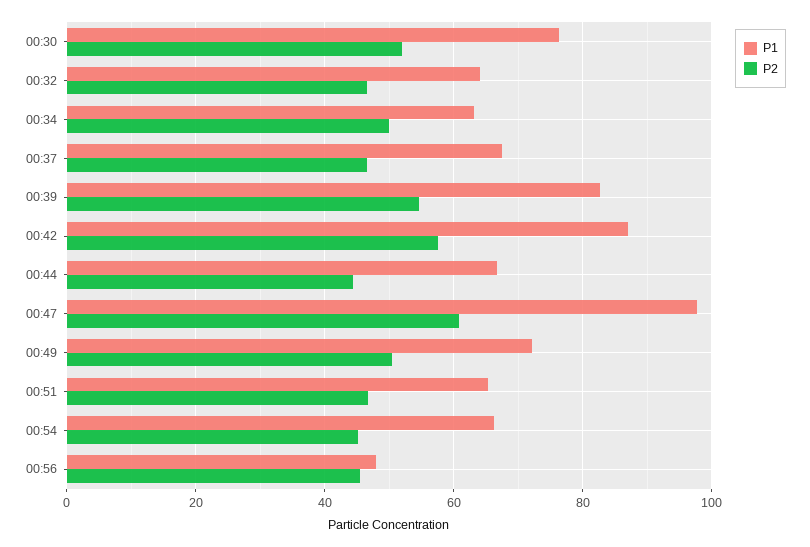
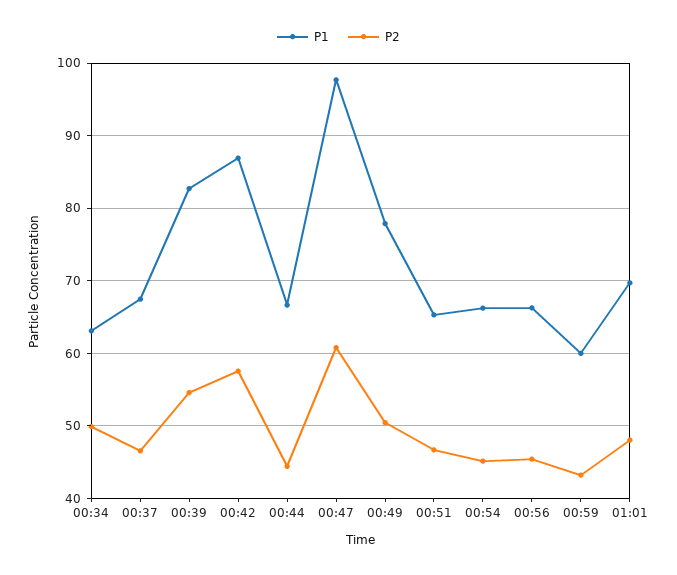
P1, 00:30: 76 -> none
P2, 00:30: 52 -> none
P1, 00:32: 64 -> none
P2, 00:32: 46 -> none
P1, 00:49: 72 -> 78
P1, 00:56: 48 -> 66
P1, 00:59: none -> 60
P2, 00:59: none -> 43
P1, 01:01: none -> 70
P2, 01:01: none -> 48

